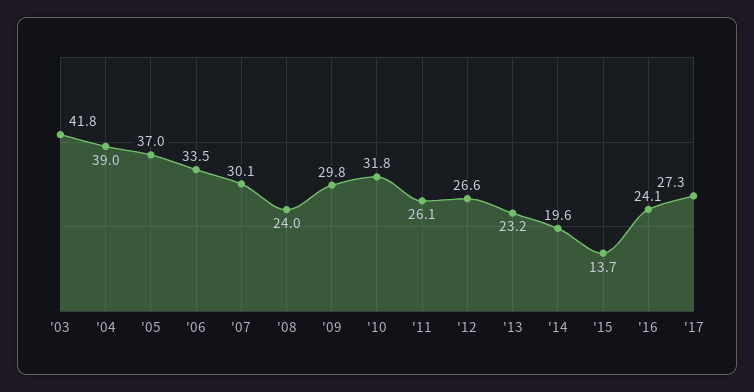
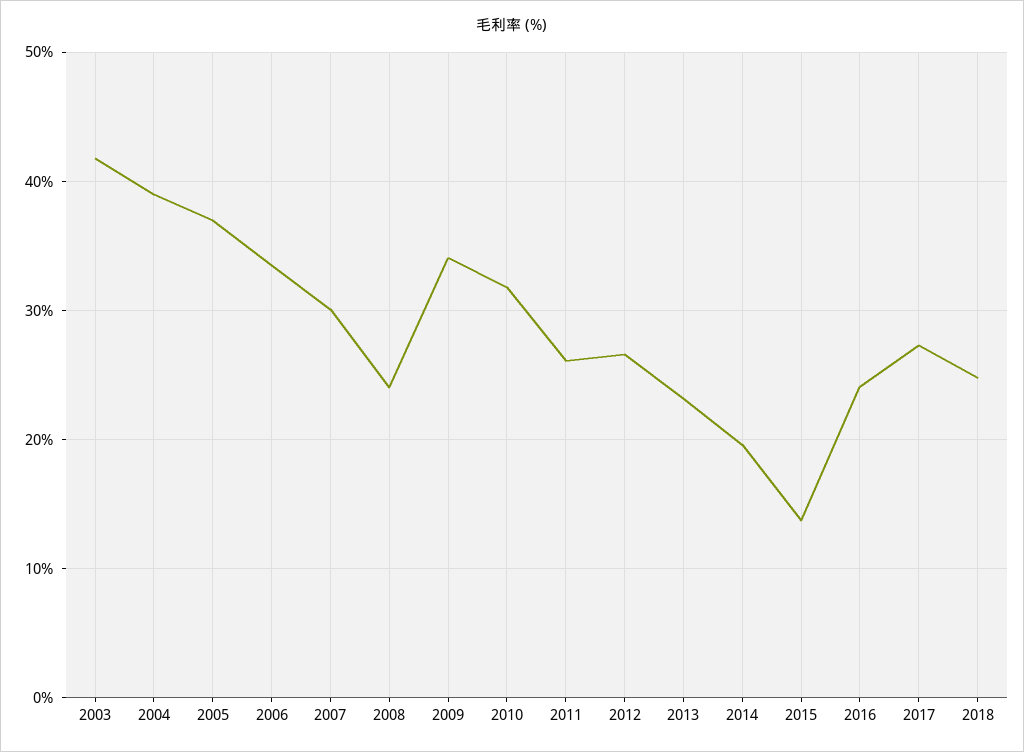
'09: 29.8 -> 34
2018: none -> 25

